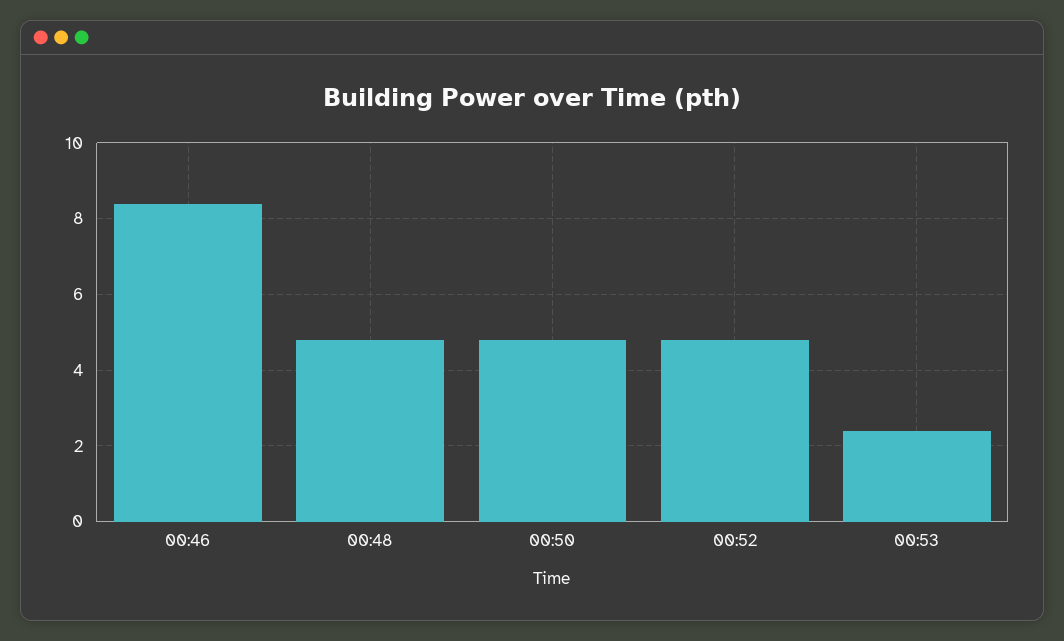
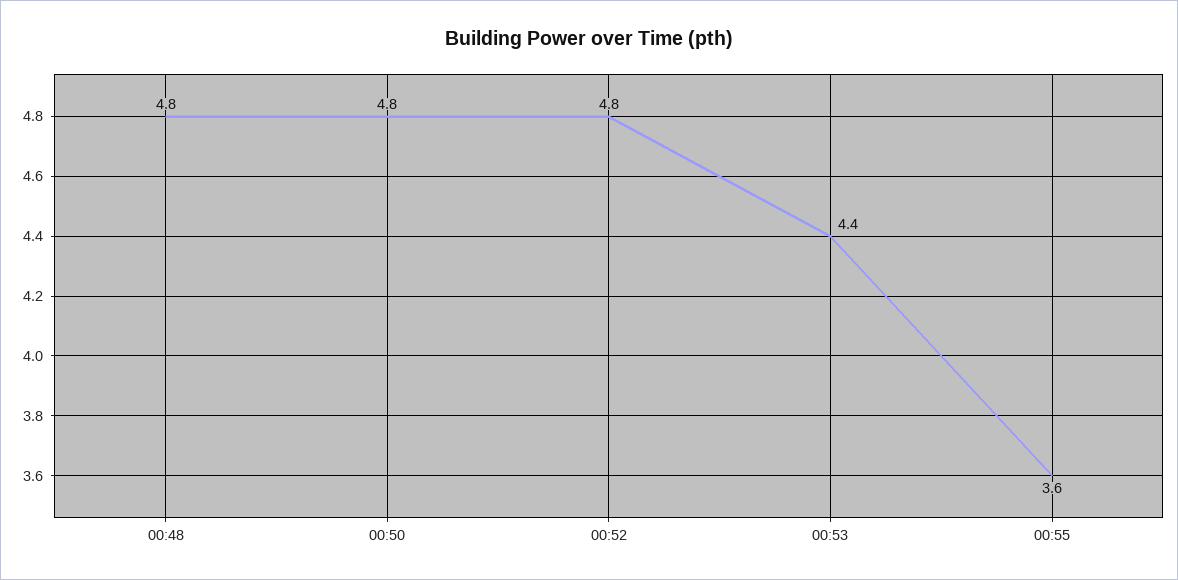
00:46: 8.5 -> none
00:53: 2.5 -> 4.4
00:55: none -> 3.6

